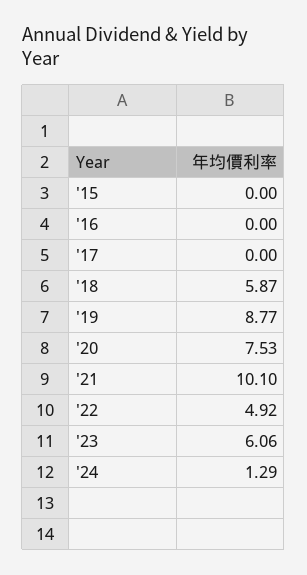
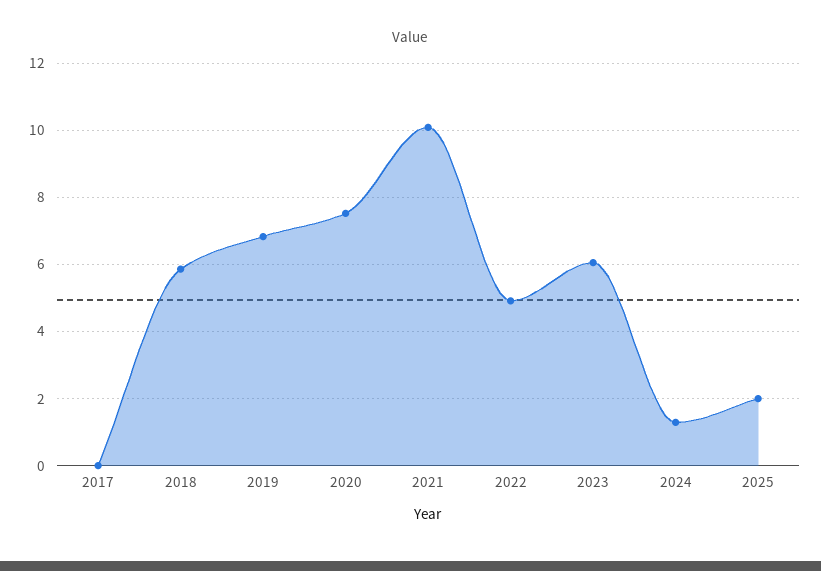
'15: 0 -> none
'16: 0 -> none
'19: 8.77 -> 6.8
2025: none -> 2

